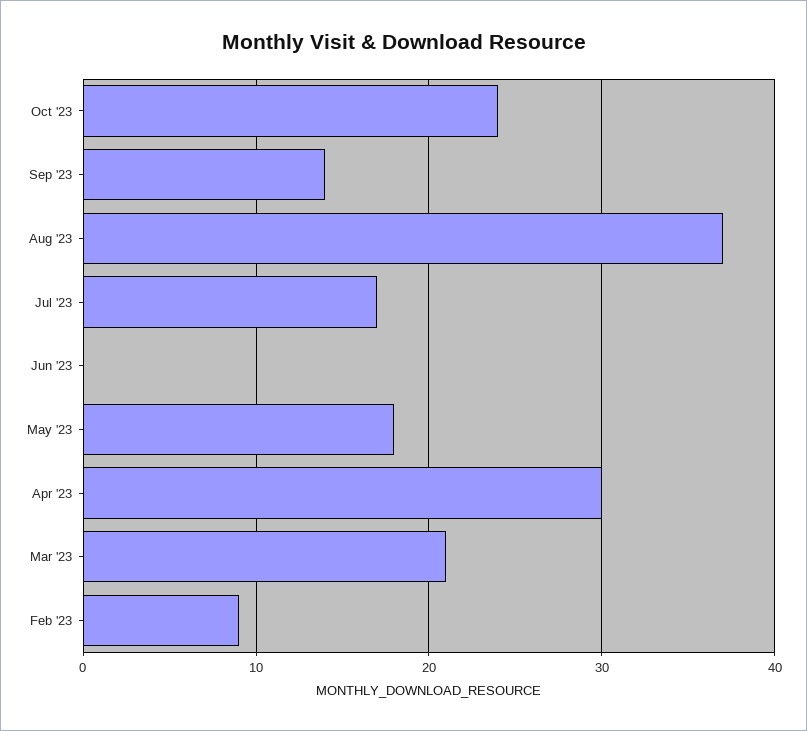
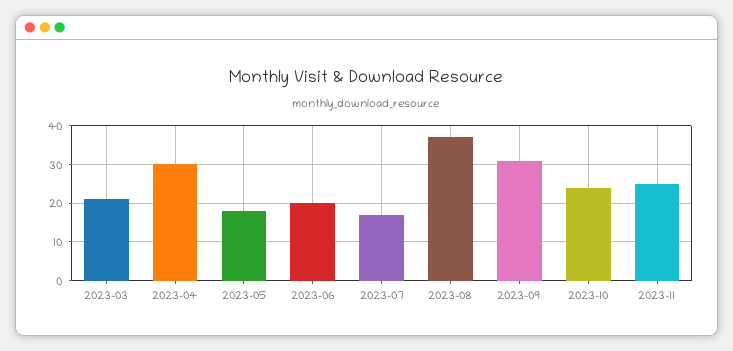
Sep '23: 14 -> 30
Jun '23: 0 -> 20
Feb '23: 9 -> none
2023-11: none -> 25

